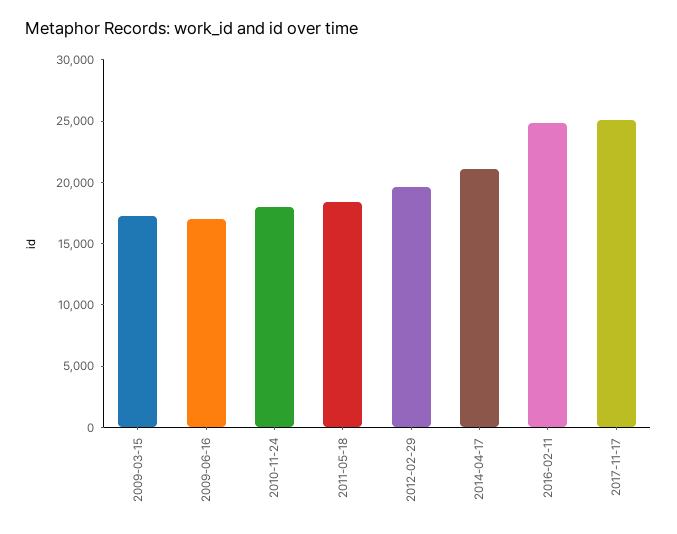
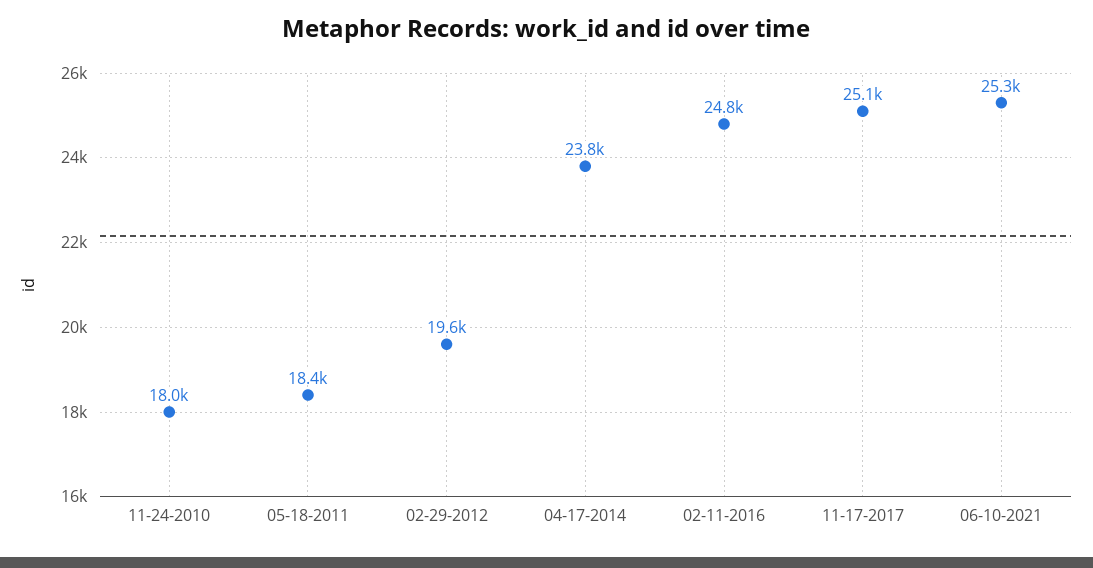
2009-03-15: 17000 -> none
2009-06-16: 17000 -> none
2014-04-17: 21000 -> 23800
06-10-2021: none -> 25300

